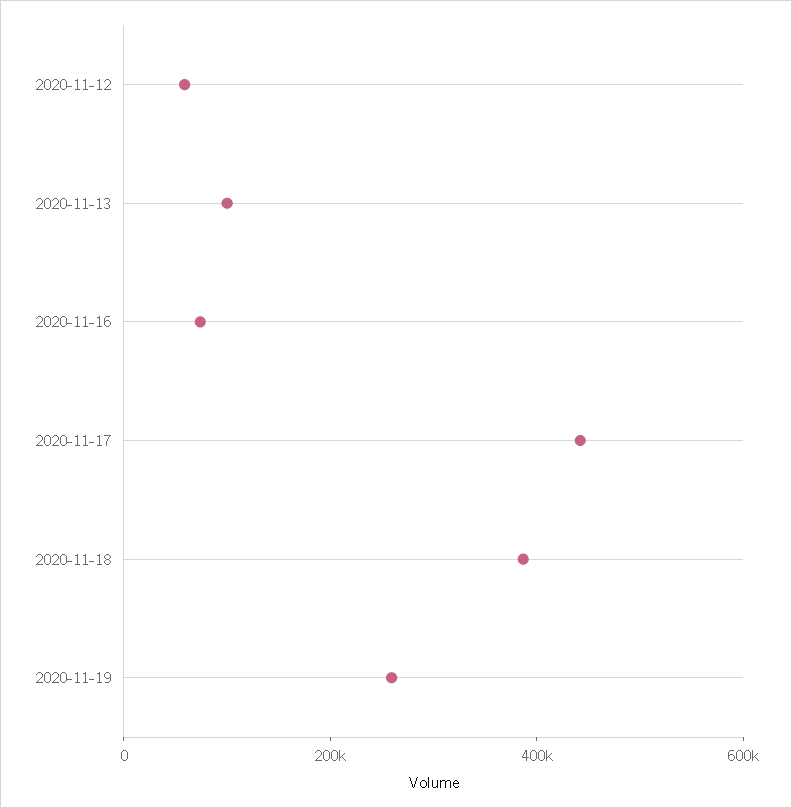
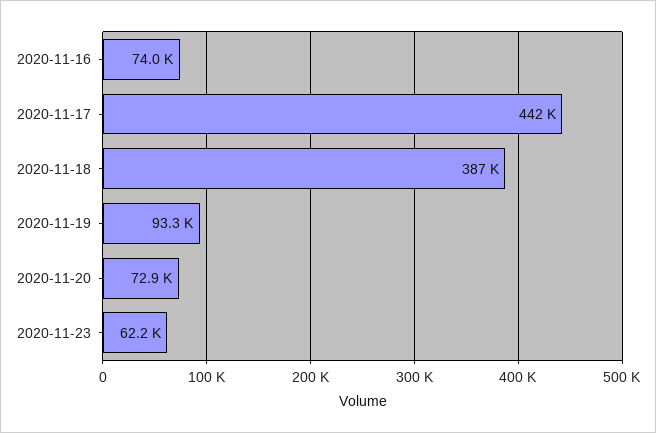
2020-11-12: 50000 -> none
2020-11-13: 100000 -> none
2020-11-19: 250000 -> 93300
2020-11-20: none -> 72900
2020-11-23: none -> 62200

